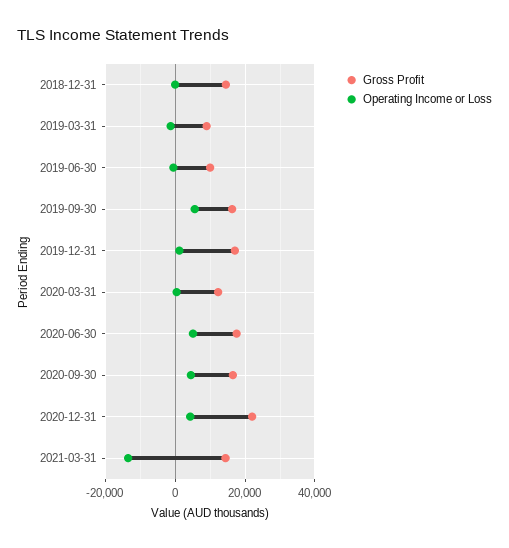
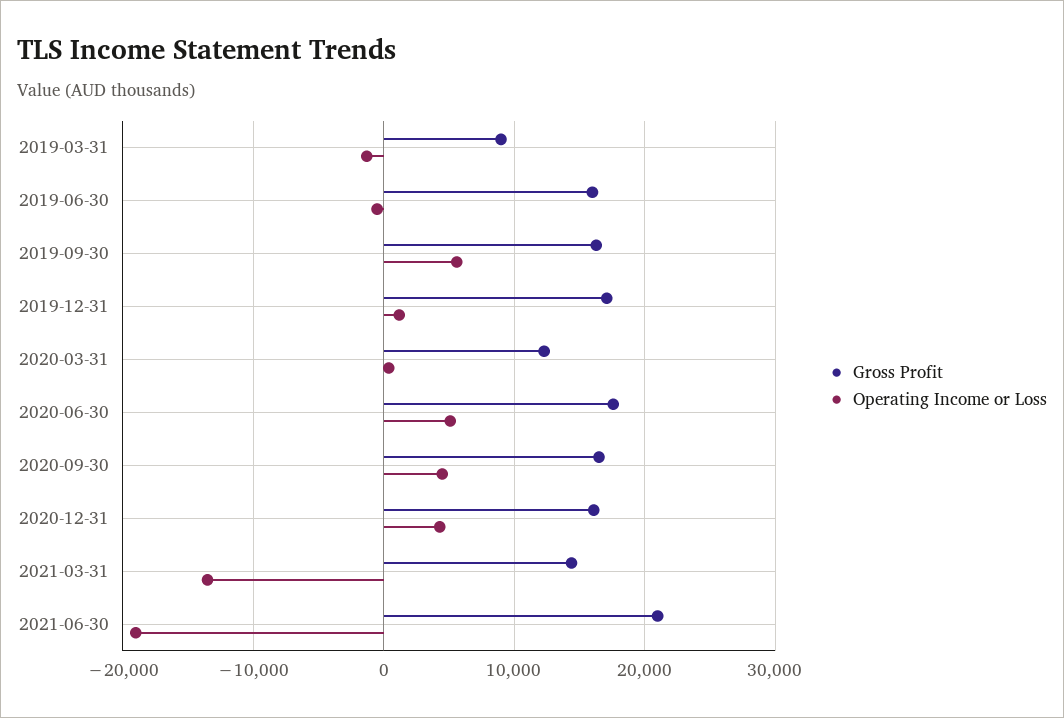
Gross Profit, 2018-12-31: 14000 -> none
Operating Income or Loss, 2018-12-31: 0 -> none
Gross Profit, 2019-06-30: 10000 -> 16000
Gross Profit, 2020-12-31: 22000 -> 16000
Gross Profit, 2021-06-30: none -> 21000
Operating Income or Loss, 2021-06-30: none -> -19000

